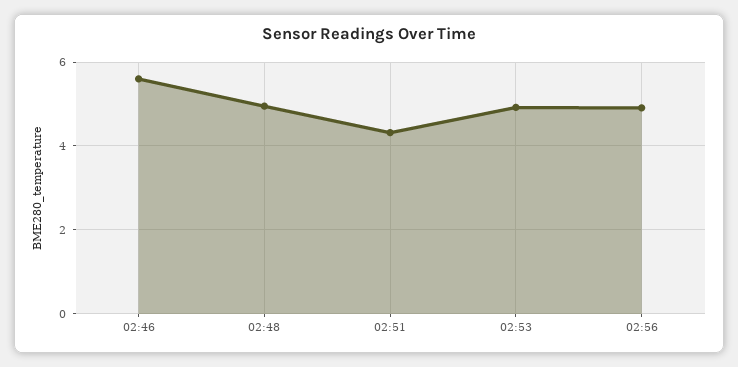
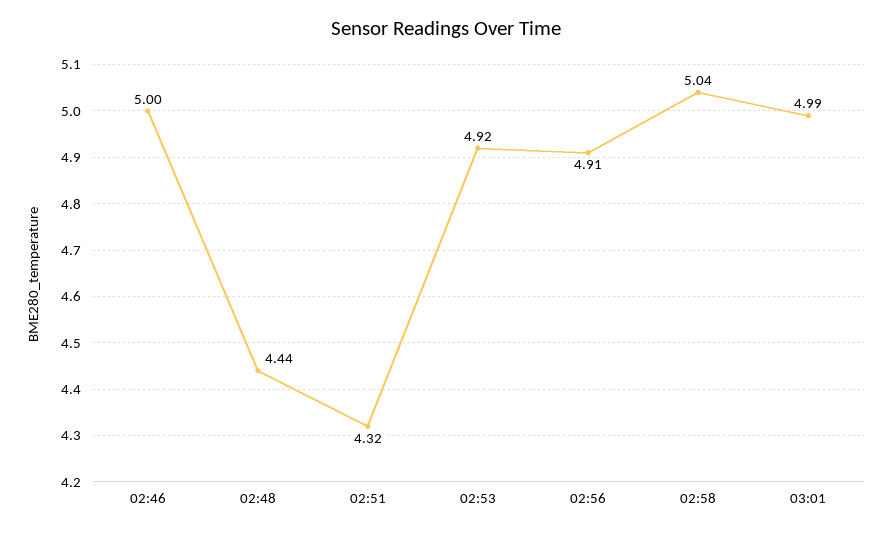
02:46: 5.6 -> 5
02:48: 5 -> 4.44
02:58: none -> 5.04
03:01: none -> 4.99

